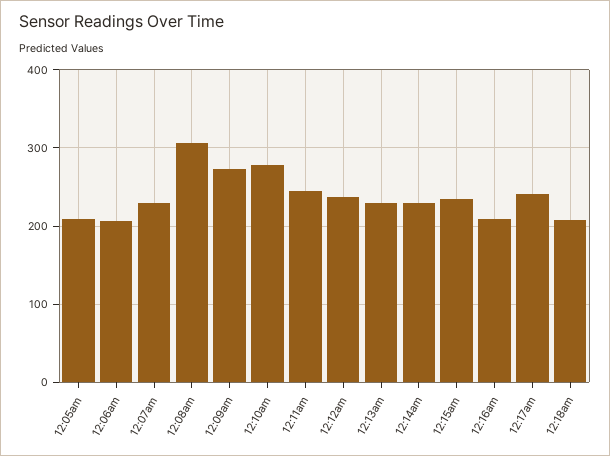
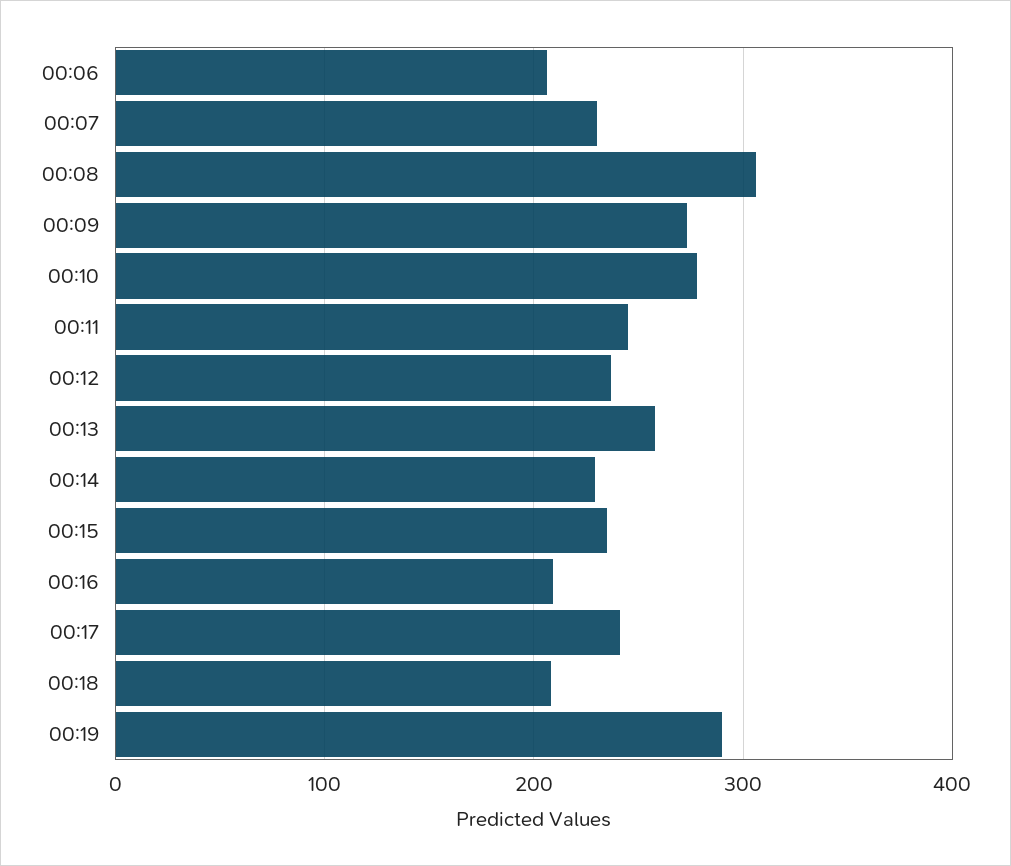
12:05am: 210 -> none
12:13am: 230 -> 260
00:19: none -> 290

